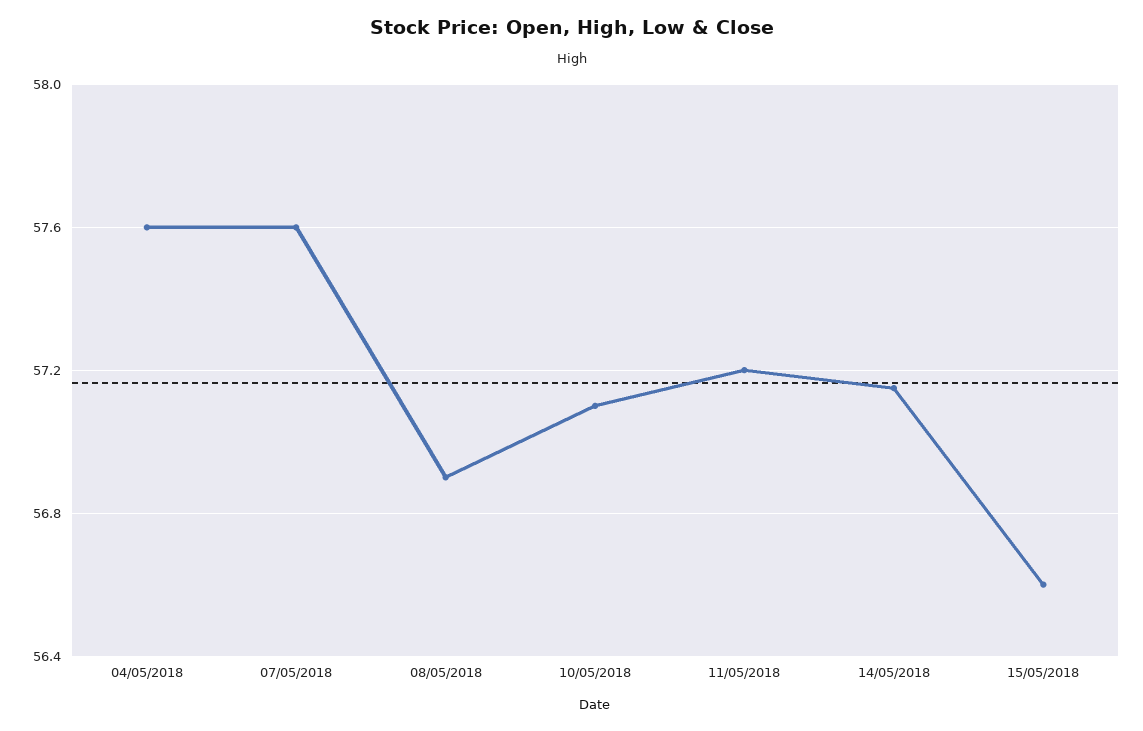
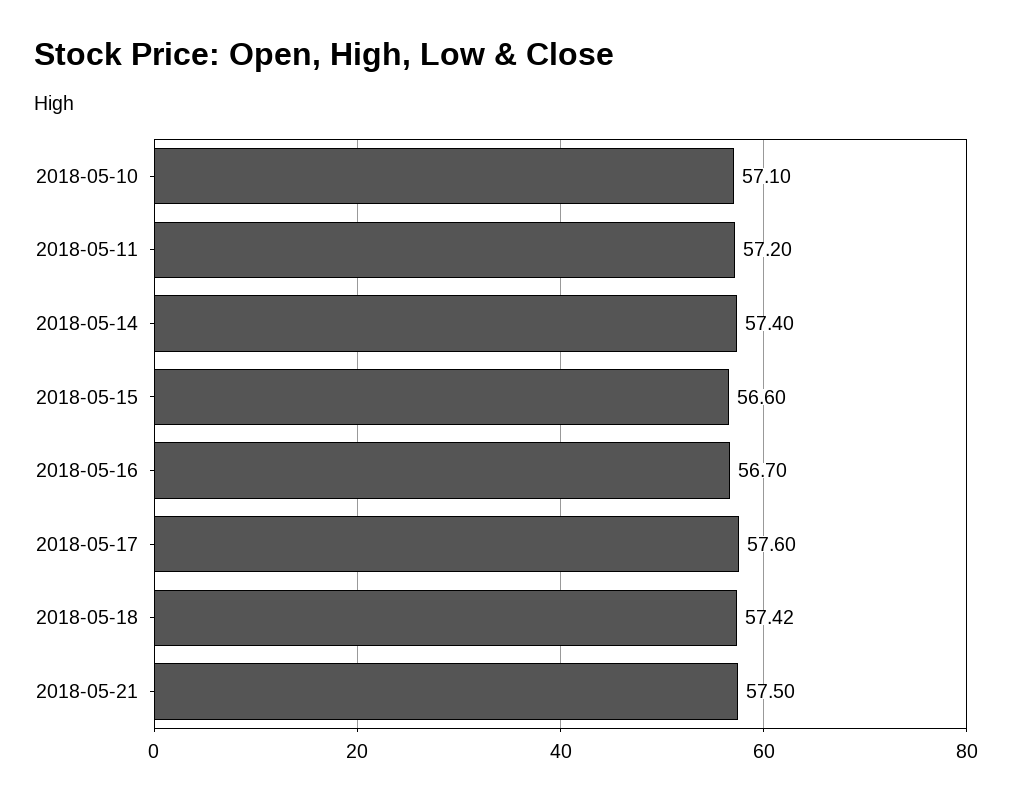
04/05/2018: 57.6 -> none
07/05/2018: 57.6 -> none
08/05/2018: 56.9 -> none
14/05/2018: 57.15 -> 57.4
2018-05-16: none -> 56.7
2018-05-17: none -> 57.6
2018-05-18: none -> 57.42
2018-05-21: none -> 57.5

